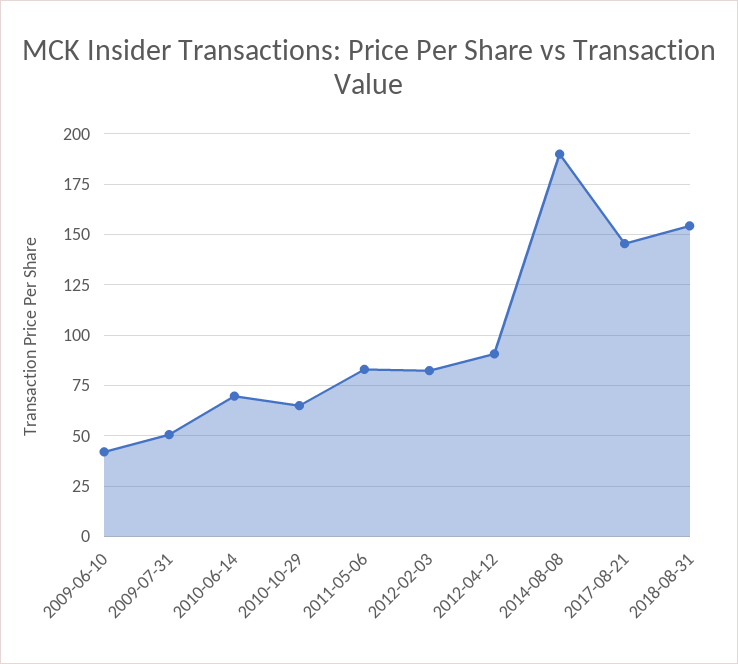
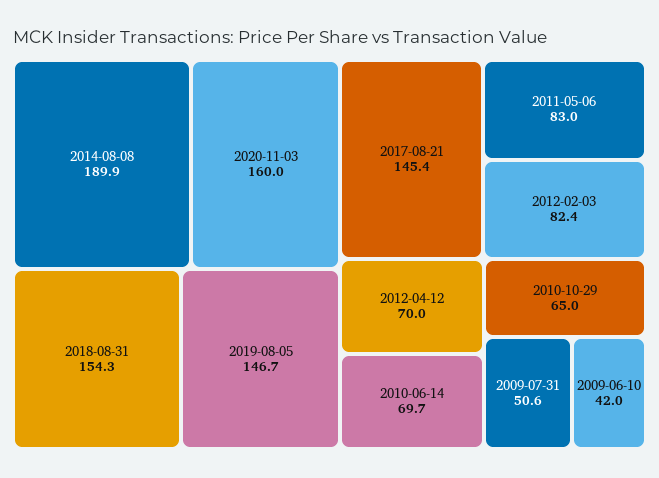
2012-04-12: 90 -> 70
2020-11-03: none -> 160
2019-08-05: none -> 146.7

